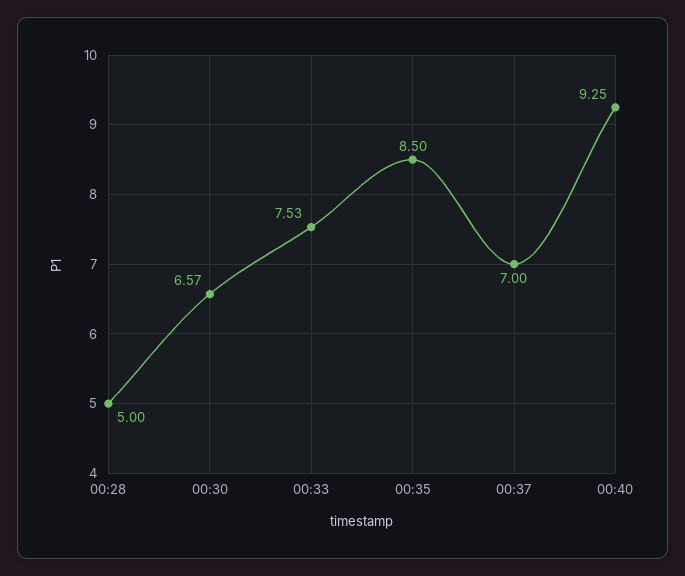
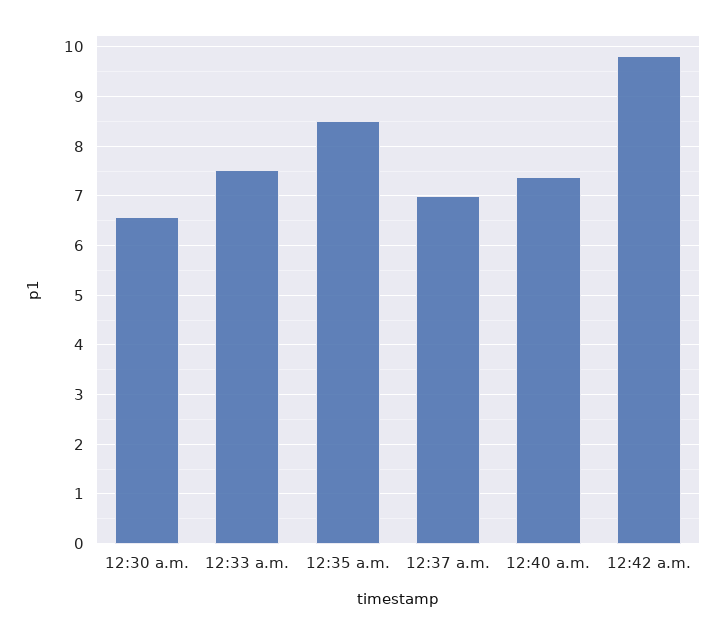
00:28: 5 -> none
00:40: 9.25 -> 7.4
12:42 a.m.: none -> 9.8

